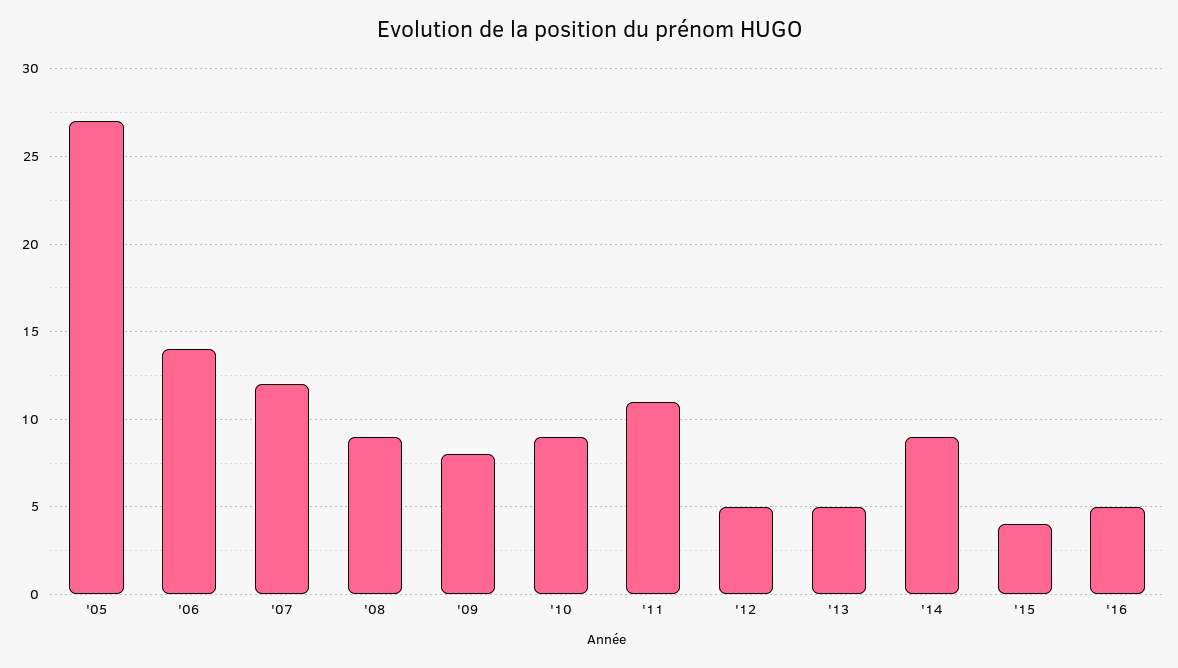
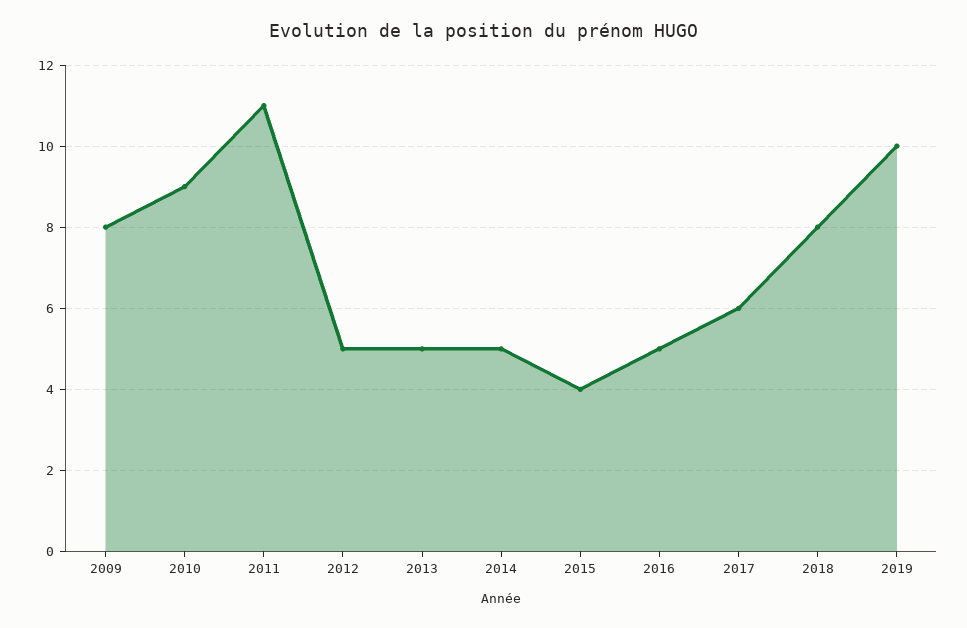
'05: 27 -> none
'06: 14 -> none
'07: 12 -> none
'08: 9 -> none
'14: 9 -> 5
2017: none -> 6
2018: none -> 8
2019: none -> 10

